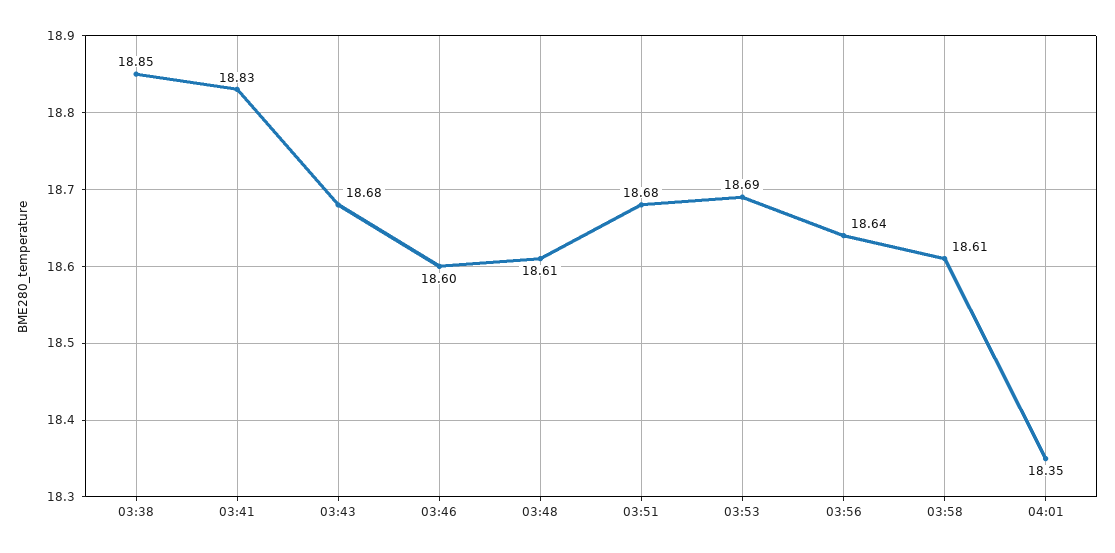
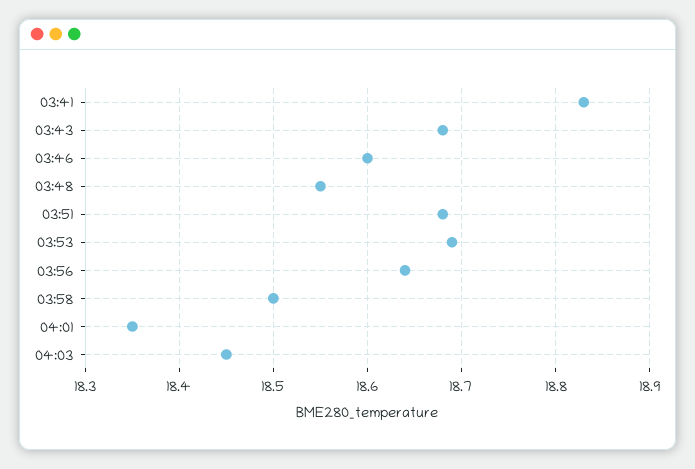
03:38: 18.85 -> none
03:48: 18.61 -> 18.55
03:58: 18.61 -> 18.5
04:03: none -> 18.45

